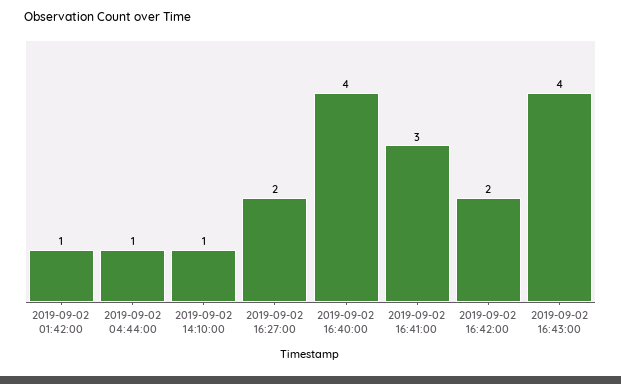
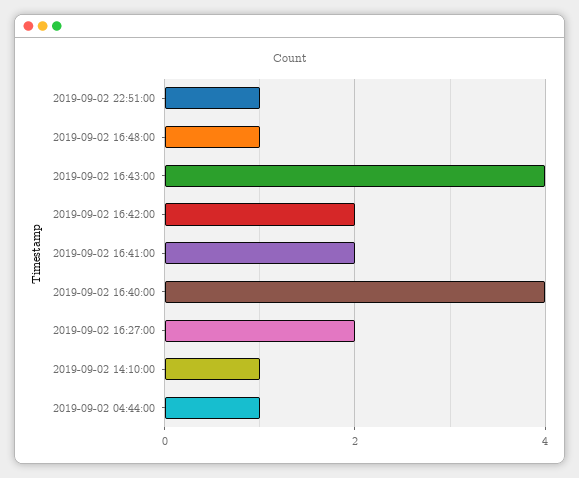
2019-09-02 01:42:00: 1 -> none
2019-09-02 16:41:00: 3 -> 2
2019-09-02 22:51:00: none -> 1
2019-09-02 16:48:00: none -> 1

